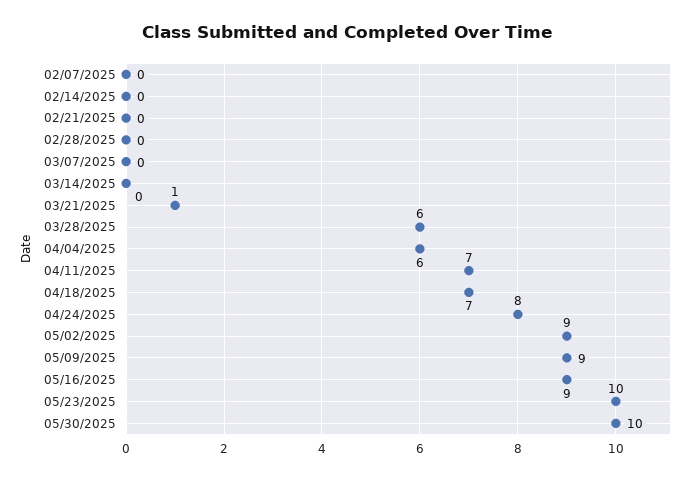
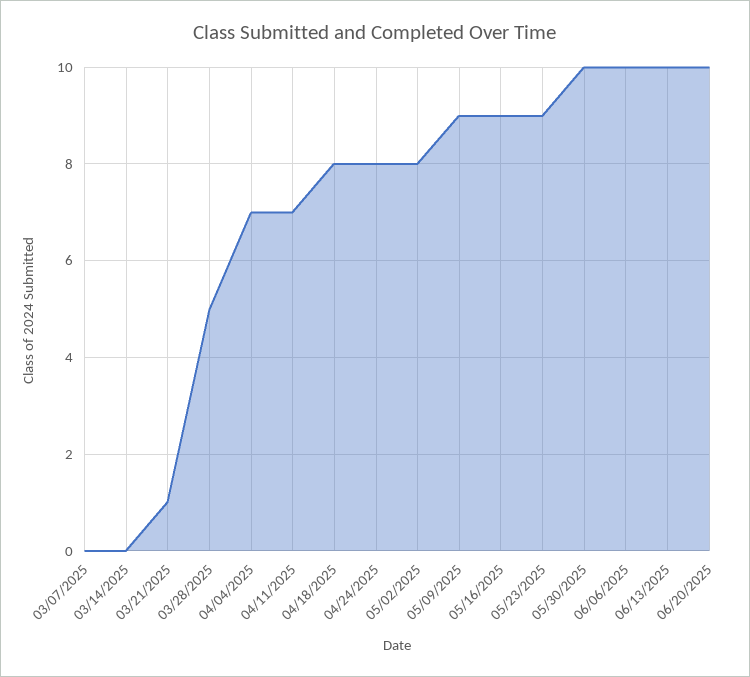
02/07/2025: 0 -> none
02/14/2025: 0 -> none
02/21/2025: 0 -> none
02/28/2025: 0 -> none
03/28/2025: 6 -> 5
04/04/2025: 6 -> 7
04/18/2025: 7 -> 8
05/02/2025: 9 -> 8
05/23/2025: 10 -> 9
06/06/2025: none -> 10
06/13/2025: none -> 10
06/20/2025: none -> 10

